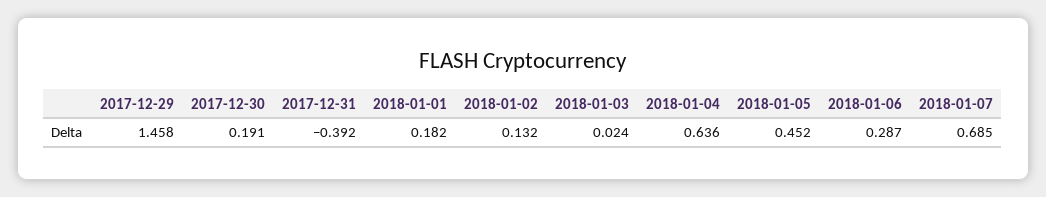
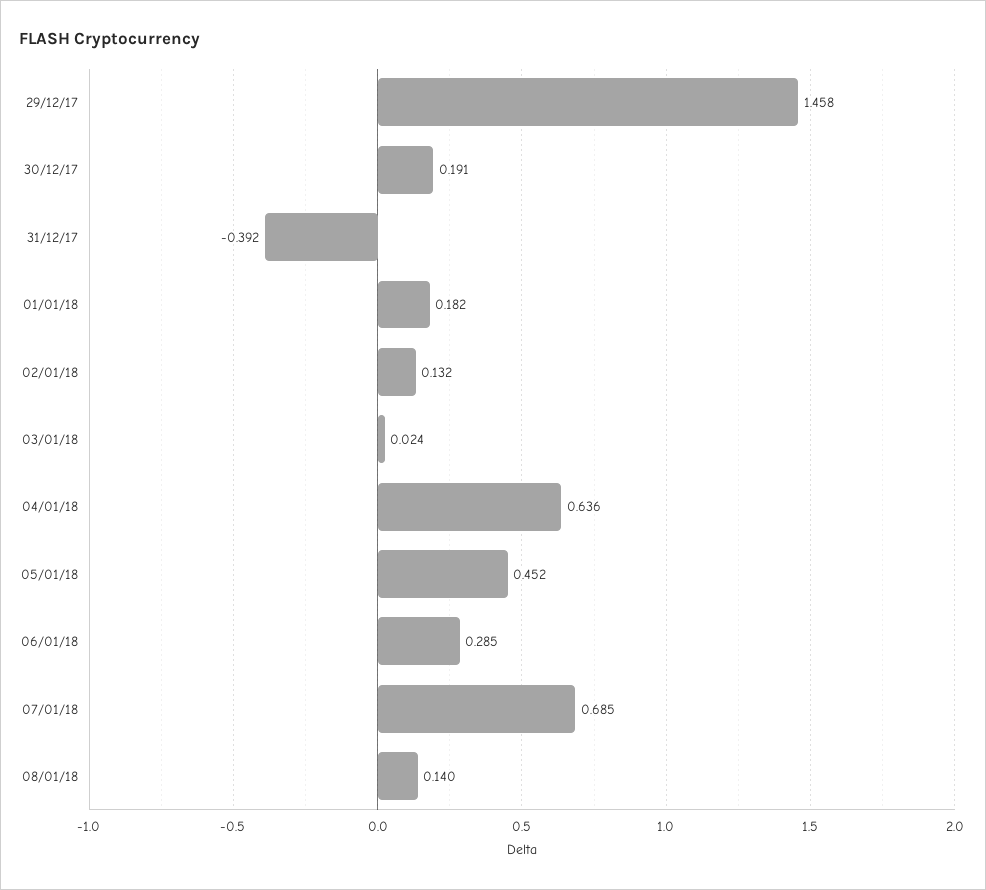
2018-01-06: 0.287 -> 0.285
08/01/18: none -> 0.14

